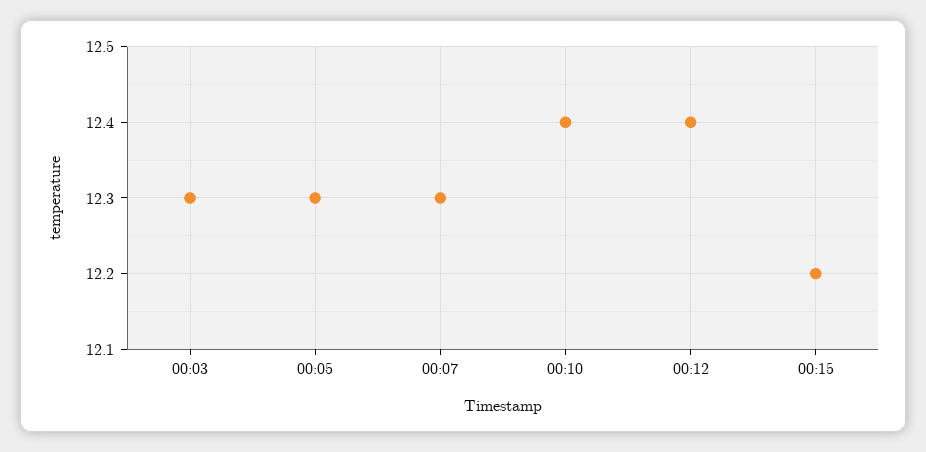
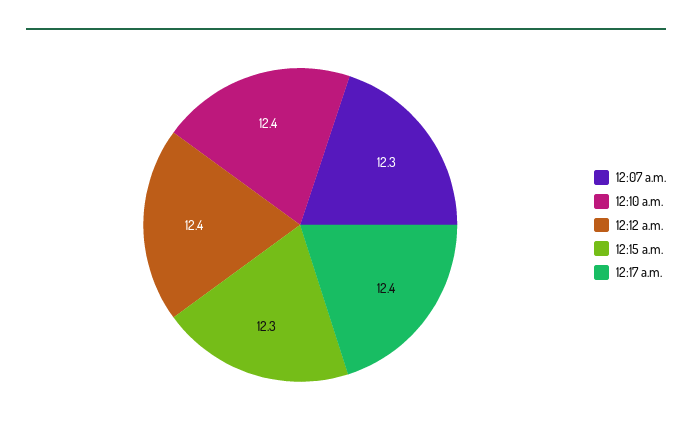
00:03: 12.3 -> none
00:05: 12.3 -> none
00:15: 12.2 -> 12.3
12:17 a.m.: none -> 12.4

